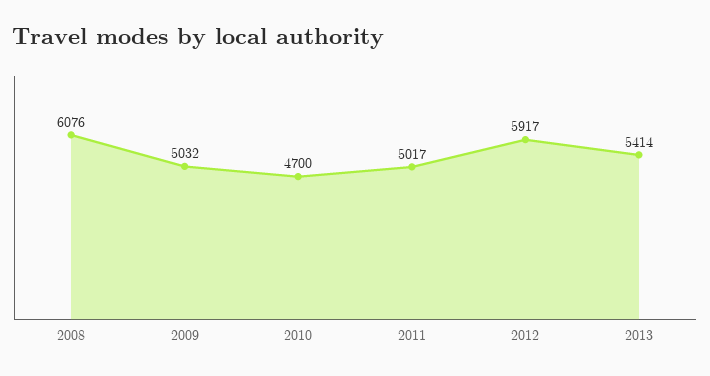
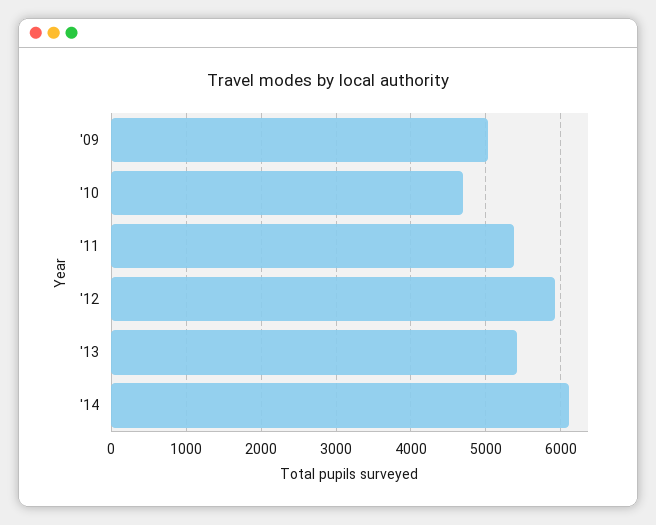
2008: 6076 -> none
2011: 5017 -> 5400
'14: none -> 6100

